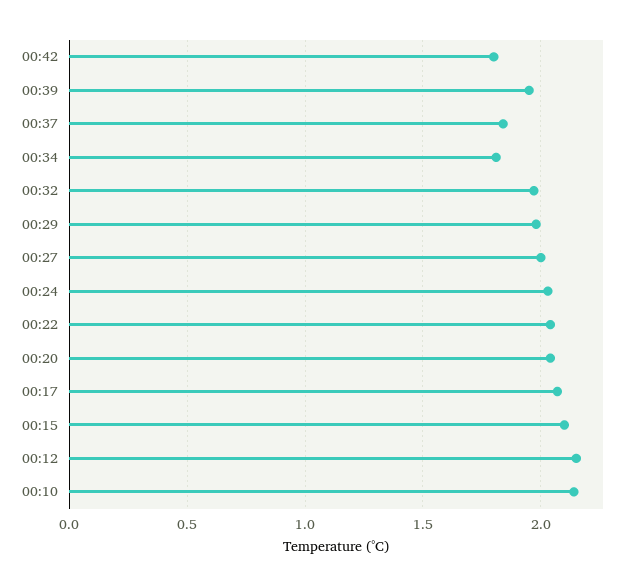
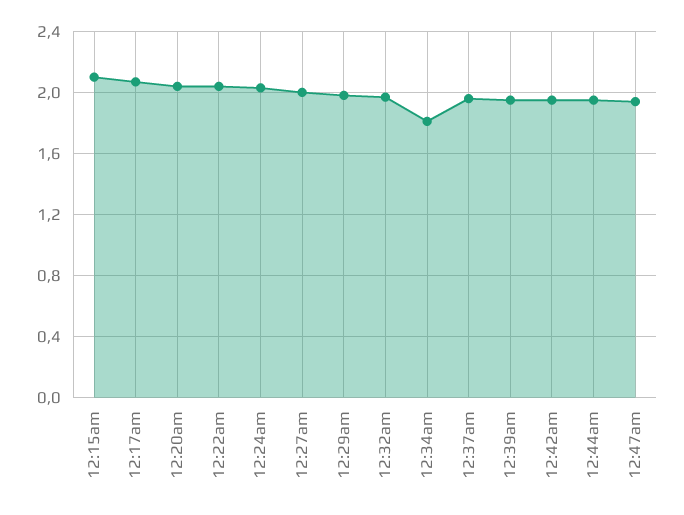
00:42: 1.8 -> 1.95
00:37: 1.85 -> 1.95
00:12: 2.15 -> none
00:10: 2.15 -> none
12:44am: none -> 1.95
12:47am: none -> 1.95

